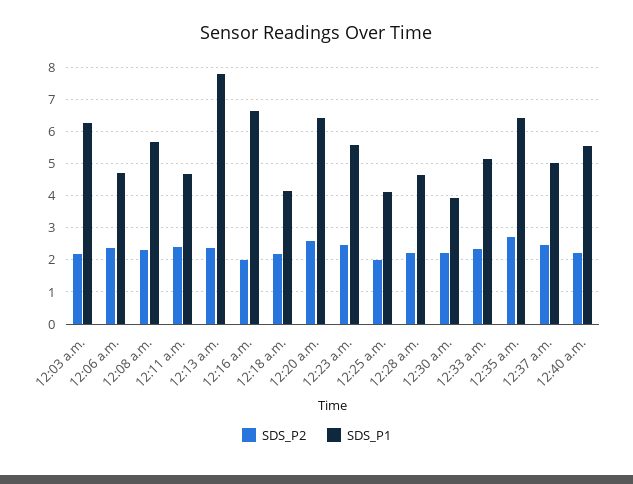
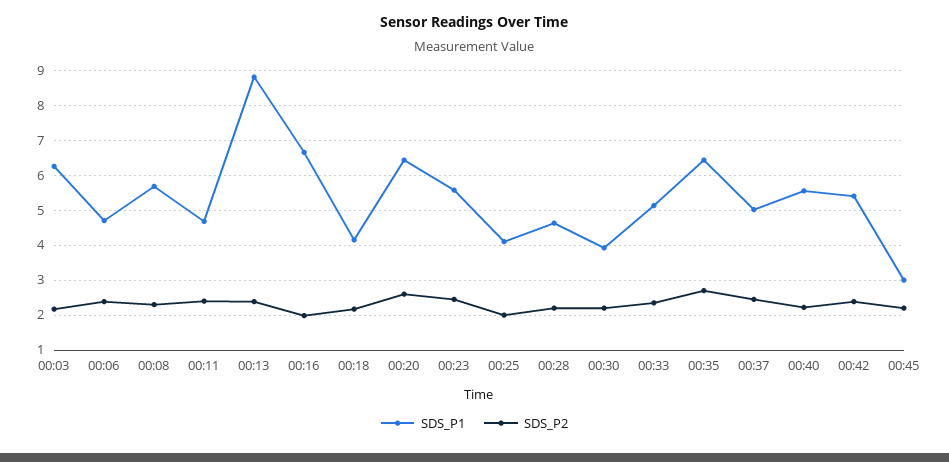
SDS_P1, 12:13 a.m.: 7.8 -> 8.8
SDS_P1, 00:42: none -> 5.4
SDS_P2, 00:42: none -> 2.4
SDS_P1, 00:45: none -> 3
SDS_P2, 00:45: none -> 2.2

